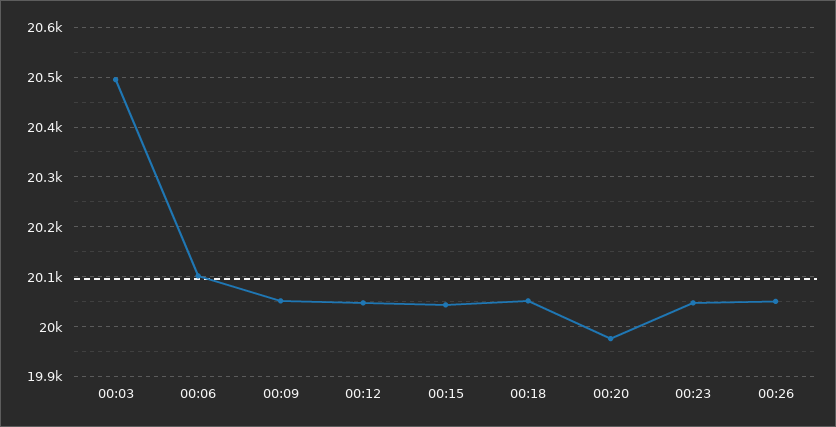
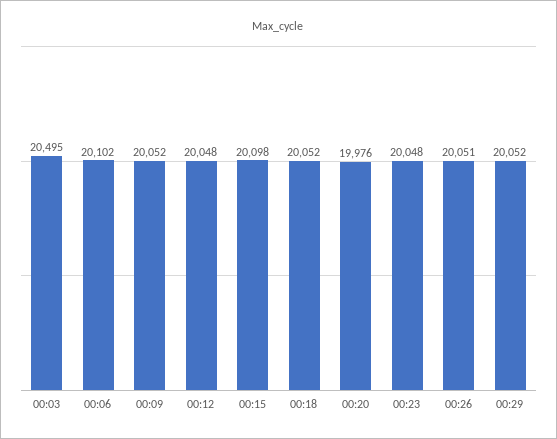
00:15: 20040 -> 20098
00:29: none -> 20052

